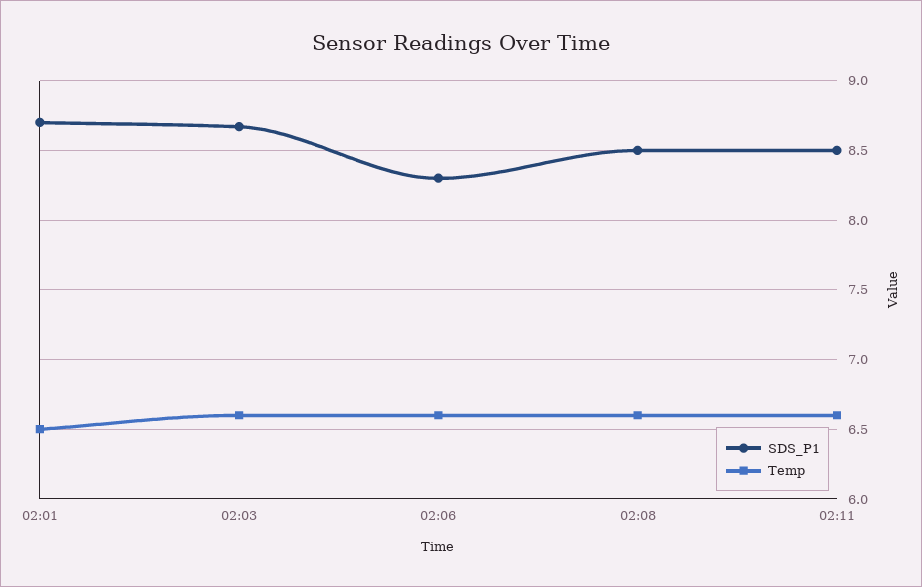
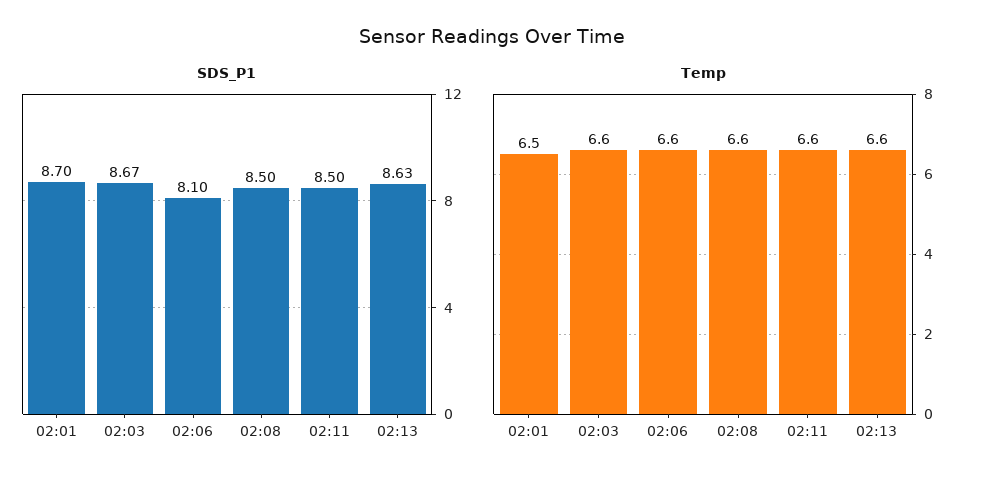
SDS_P1, 02:06: 8.3 -> 8.1
SDS_P1, 02:13: none -> 8.63
Temp, 02:13: none -> 6.6

